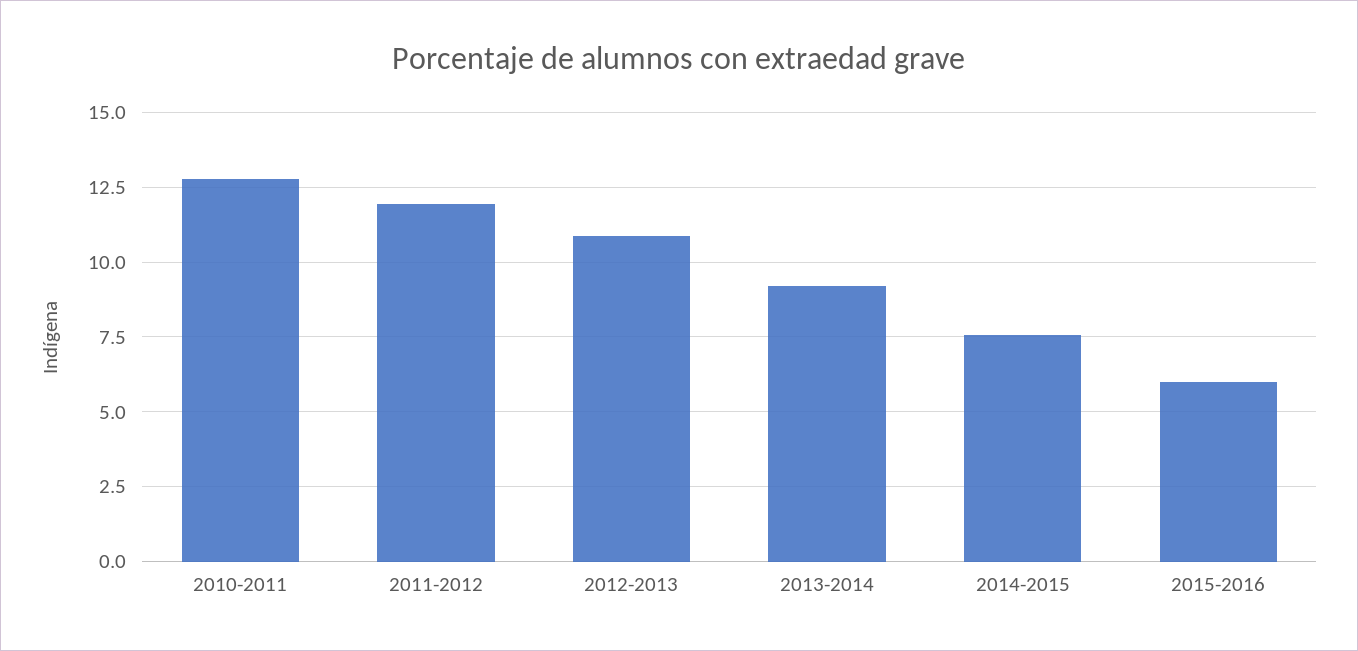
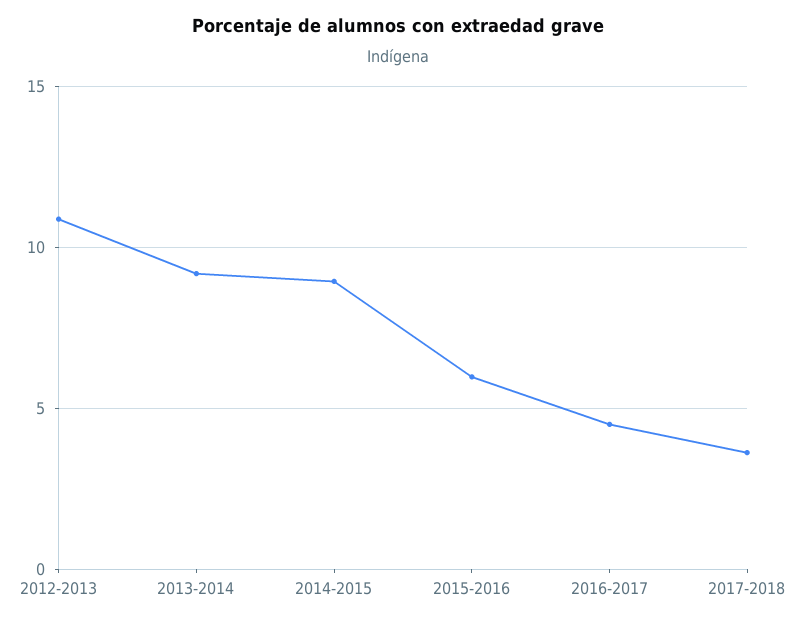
2010-2011: 12.75 -> none
2011-2012: 12 -> none
2014-2015: 7.5 -> 9
2016-2017: none -> 4.5
2017-2018: none -> 3.5

